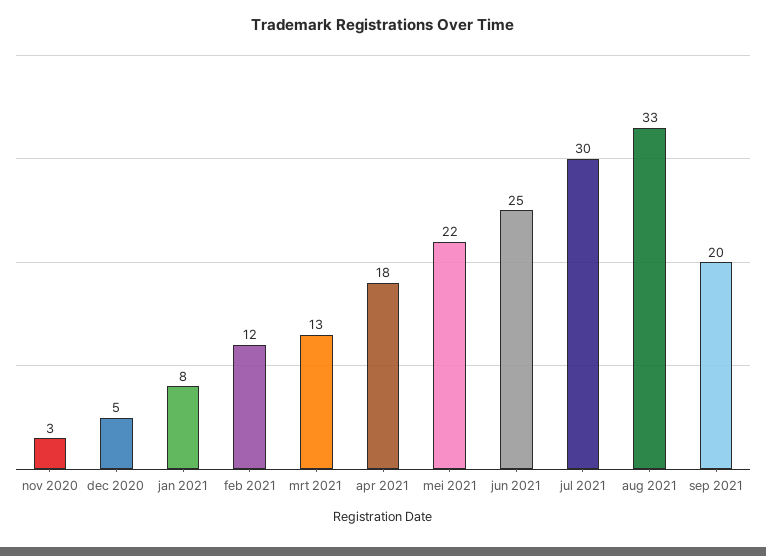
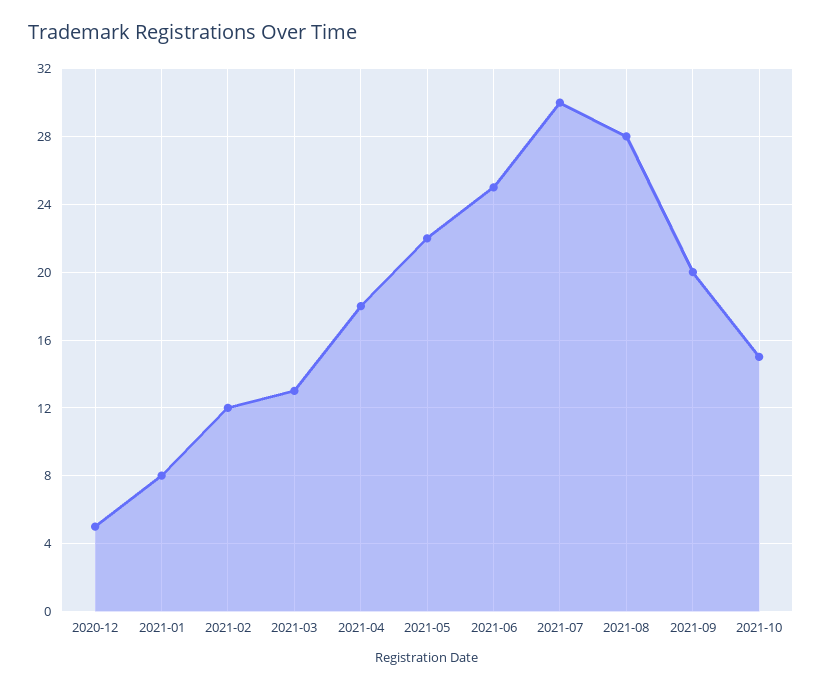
nov 2020: 3 -> none
aug 2021: 33 -> 28
2021-10: none -> 15

